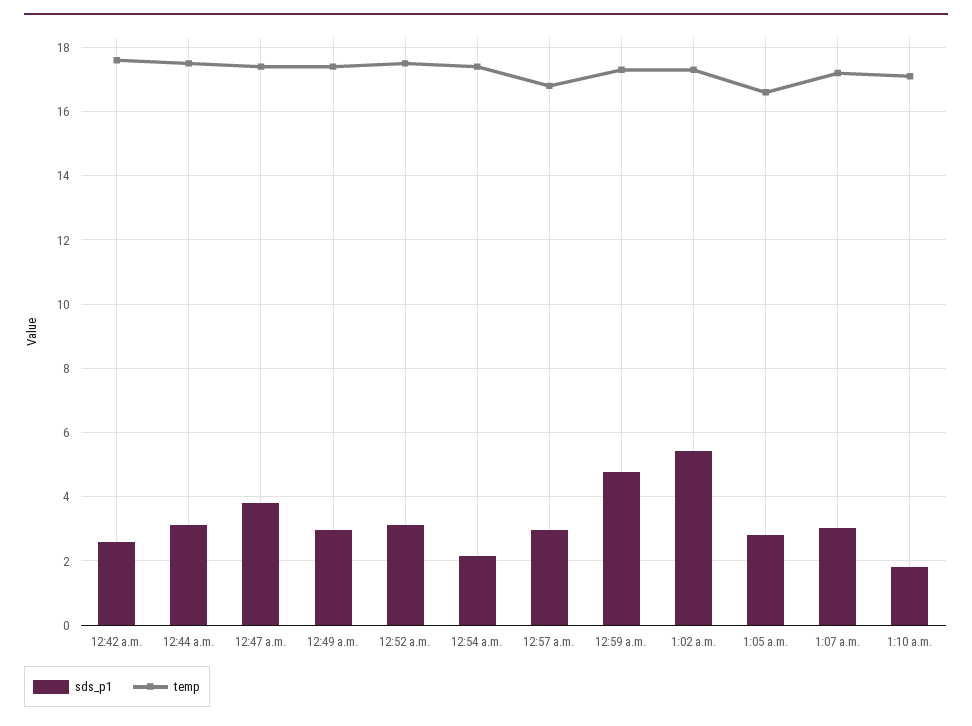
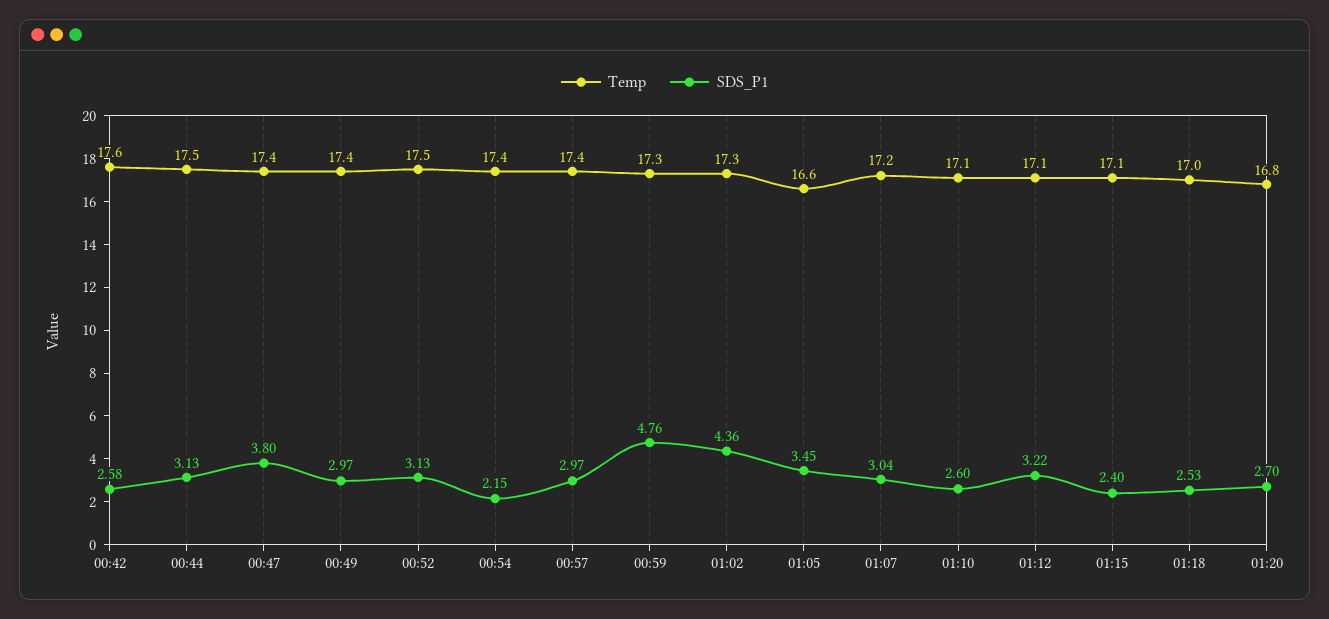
temp, 12:57 a.m.: 16.8 -> 17.4
sds_p1, 1:02 a.m.: 5.4 -> 4.36
sds_p1, 1:05 a.m.: 2.8 -> 3.45
sds_p1, 1:10 a.m.: 1.8 -> 2.6
temp, 01:12: none -> 17.1
sds_p1, 01:12: none -> 3.22
temp, 01:15: none -> 17.1
sds_p1, 01:15: none -> 2.4
temp, 01:18: none -> 17
sds_p1, 01:18: none -> 2.53
temp, 01:20: none -> 16.8
sds_p1, 01:20: none -> 2.7

